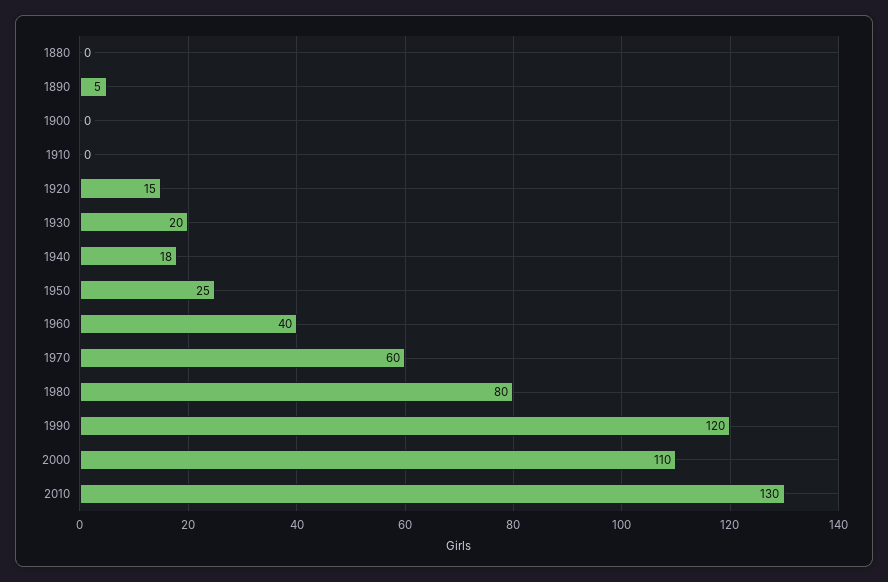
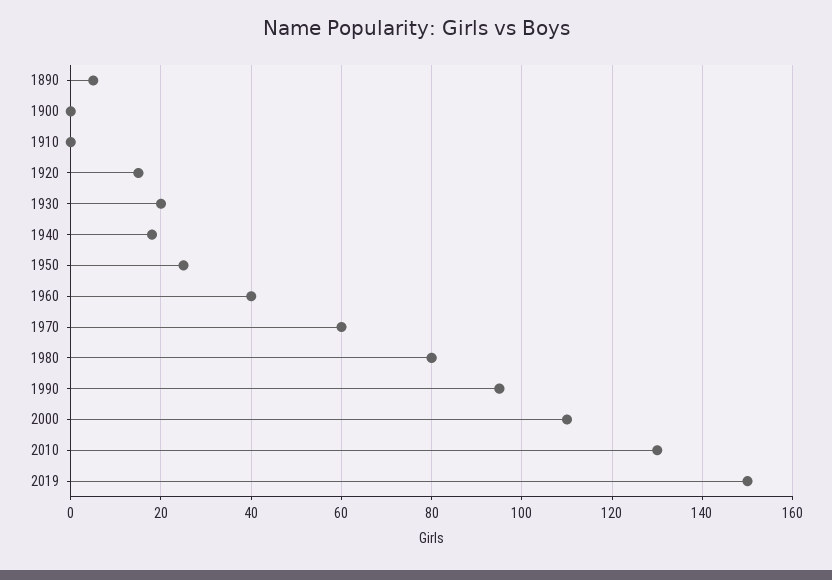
1880: 0 -> none
1990: 120 -> 95
2019: none -> 150

